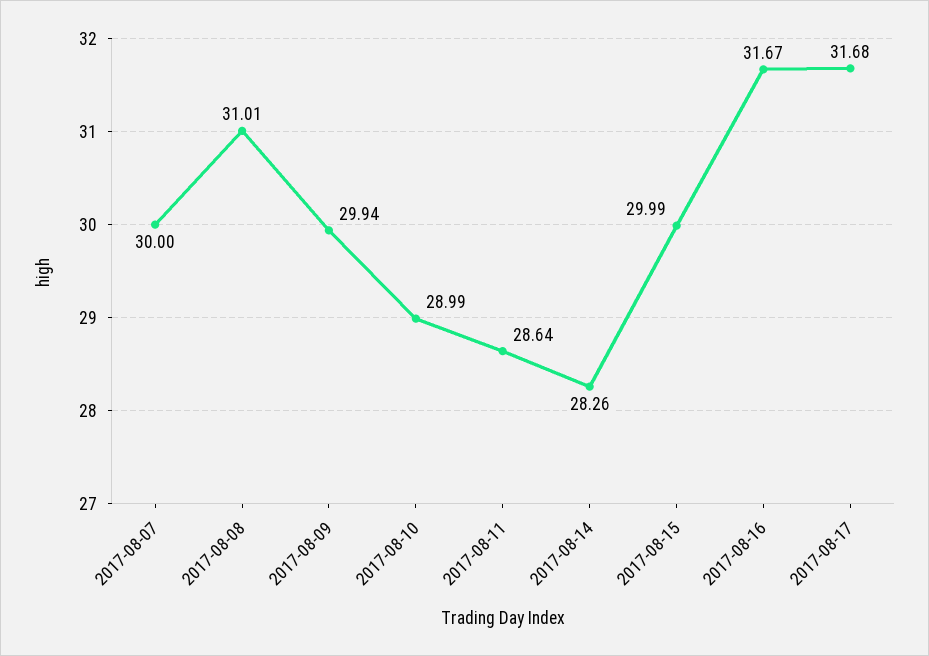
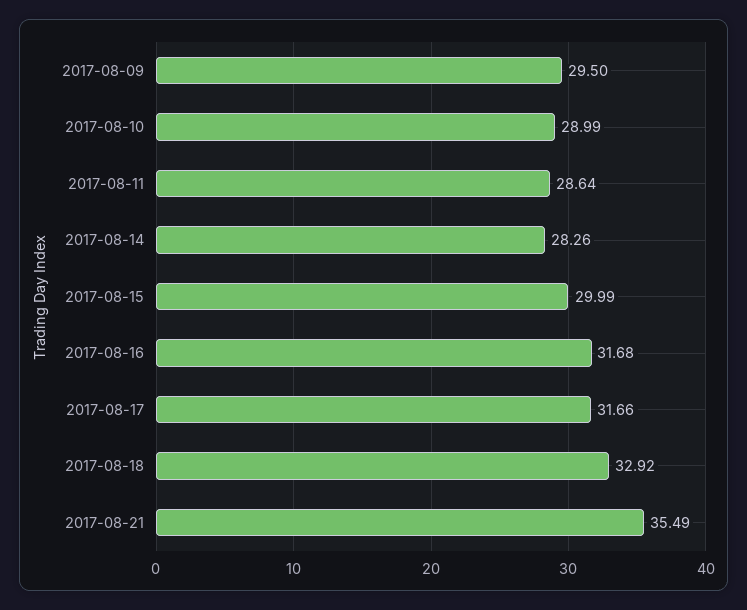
2017-08-07: 30 -> none
2017-08-08: 31.01 -> none
2017-08-09: 29.94 -> 29.5
2017-08-16: 31.67 -> 31.68
2017-08-17: 31.68 -> 31.66
2017-08-18: none -> 32.92
2017-08-21: none -> 35.49

